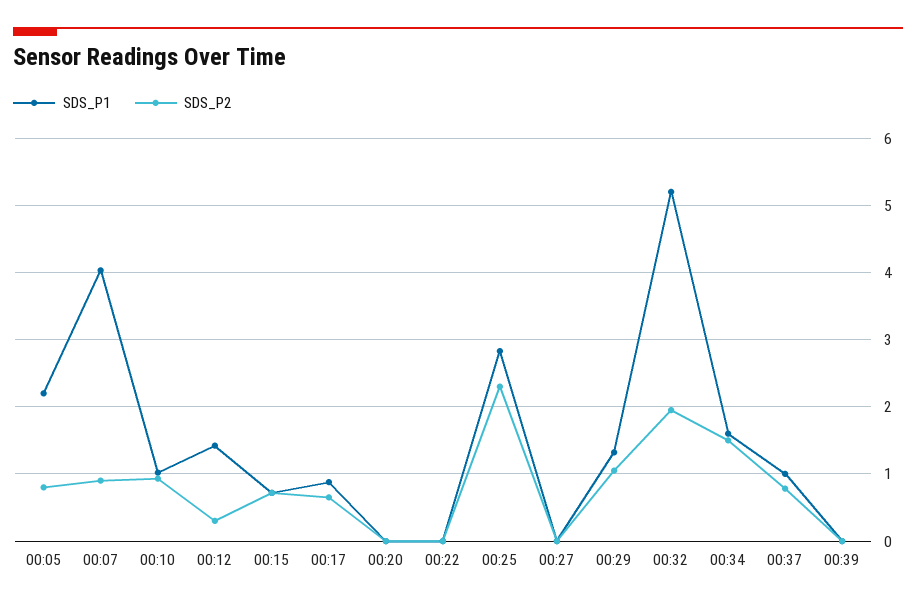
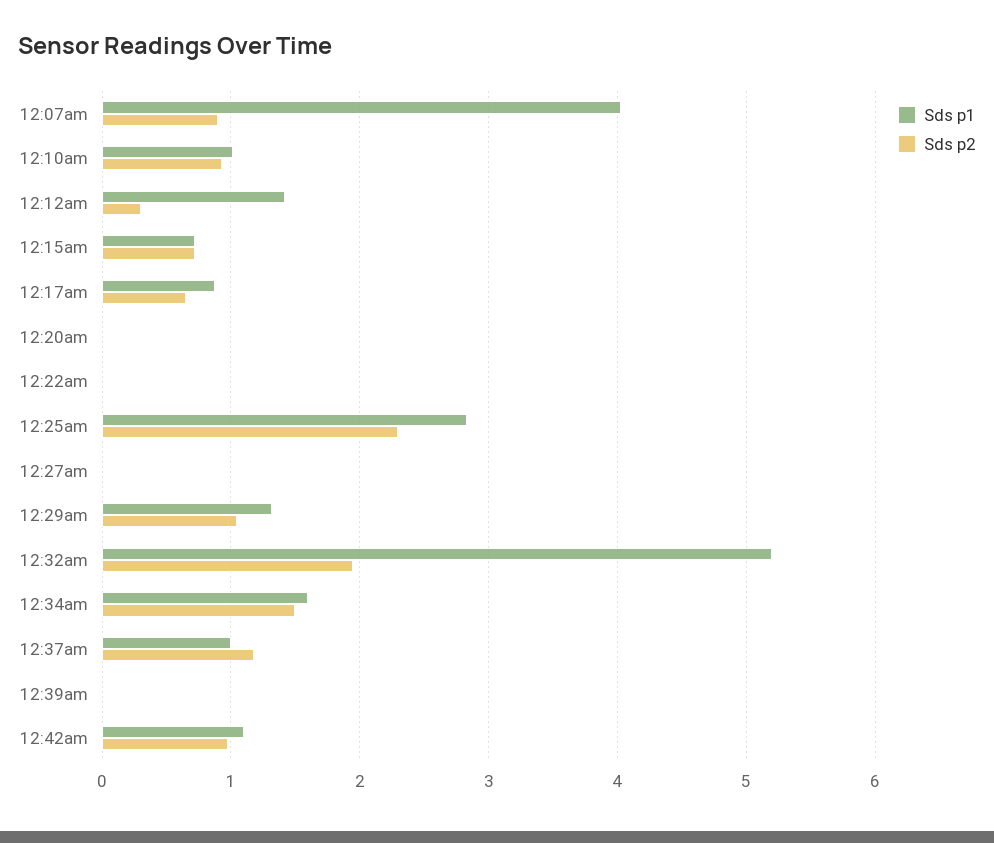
SDS_P1, 00:05: 2.2 -> none
SDS_P2, 00:05: 0.8 -> none
SDS_P2, 00:37: 0.8 -> 1.2
SDS_P1, 12:42am: none -> 1.1
SDS_P2, 12:42am: none -> 1

